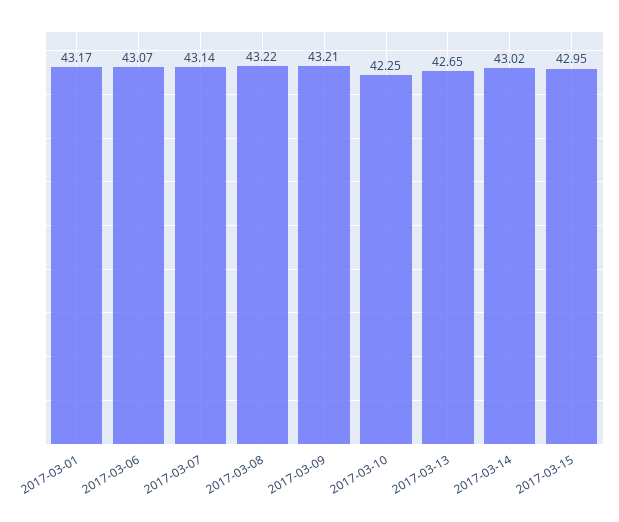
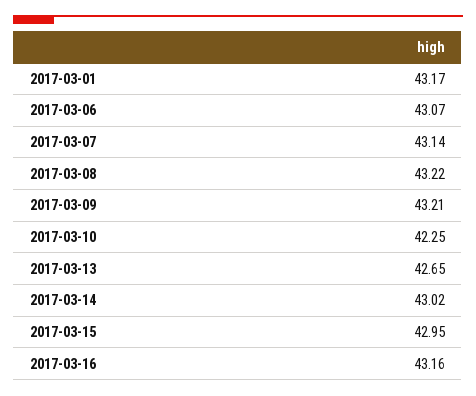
2017-03-16: none -> 43.16

